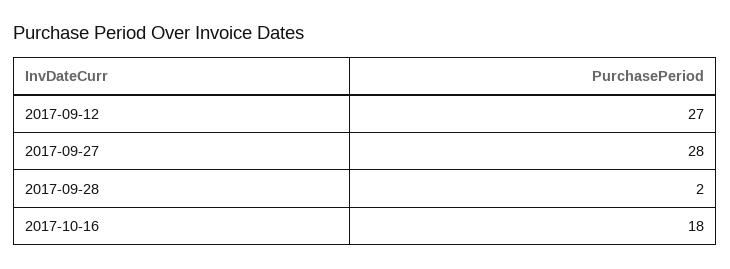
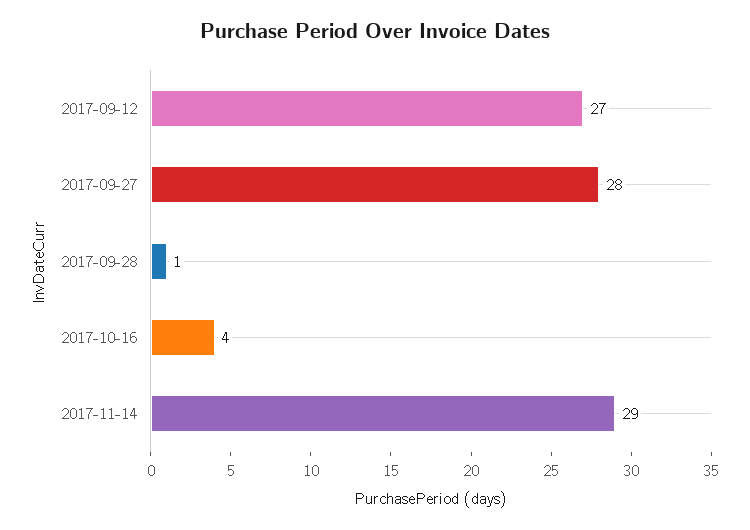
2017-09-28: 2 -> 1
2017-10-16: 18 -> 4
2017-11-14: none -> 29

